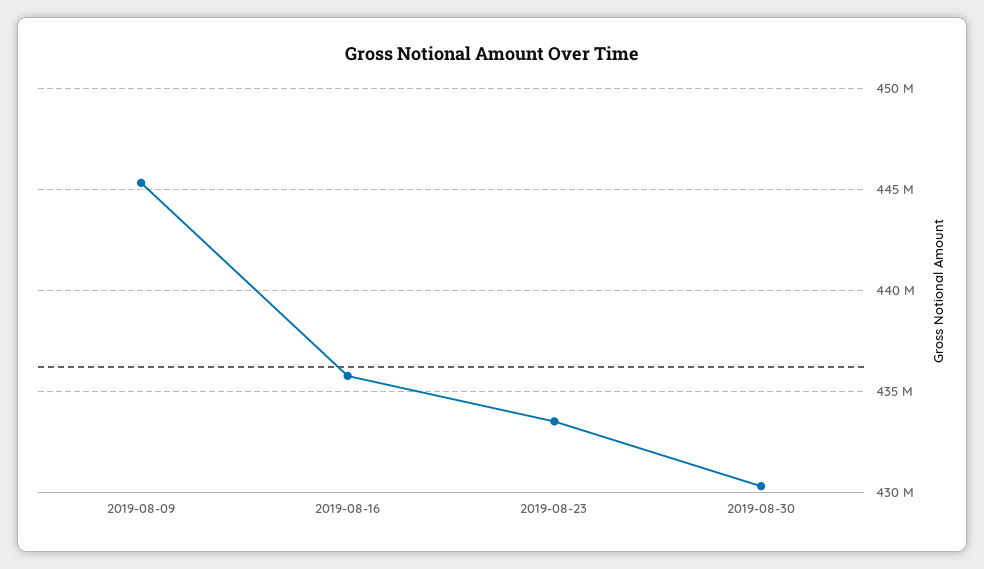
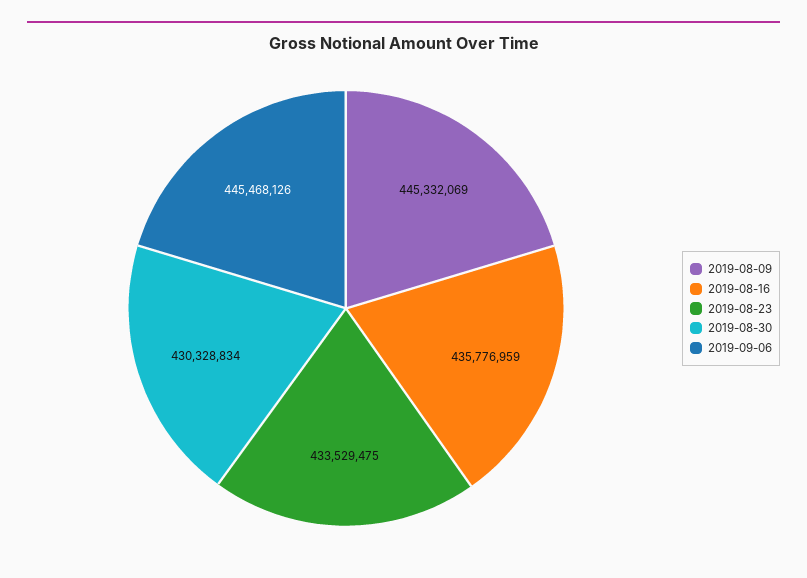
2019-09-06: none -> 445468126

